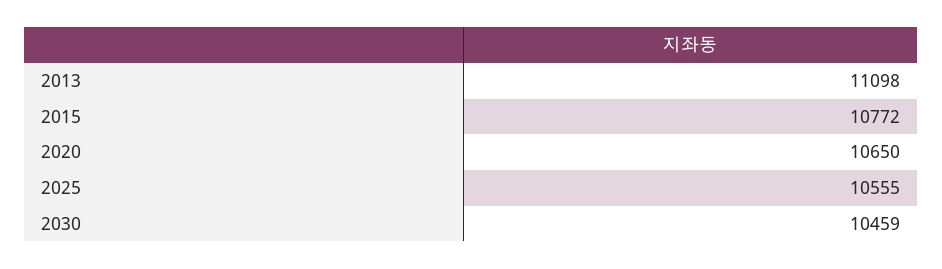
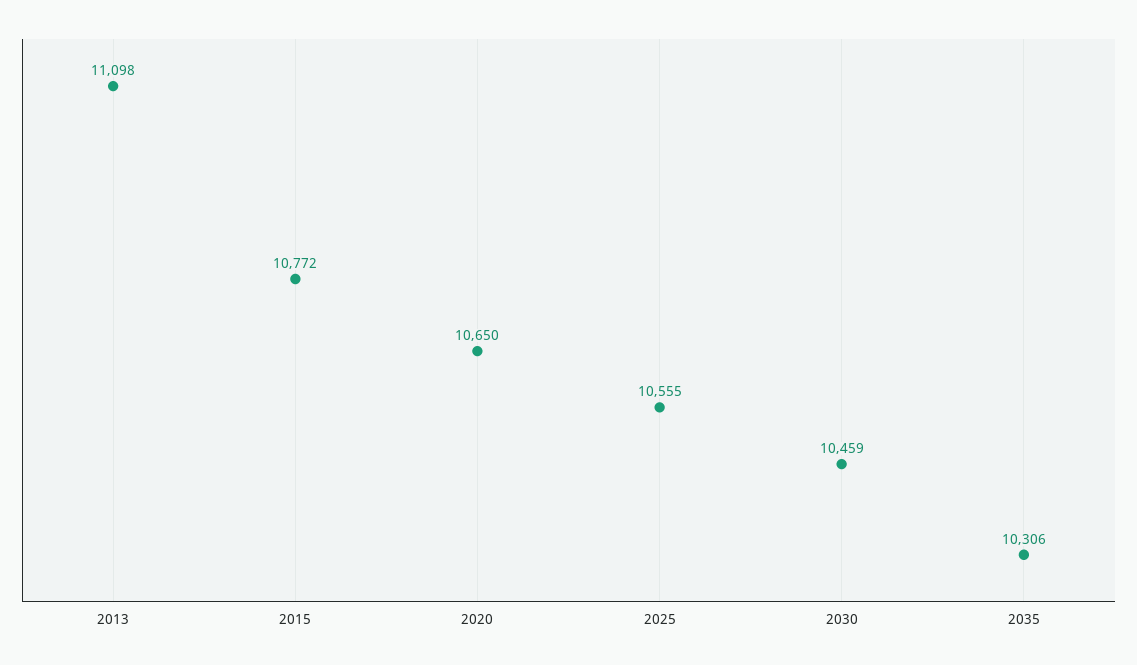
2035: none -> 10306

